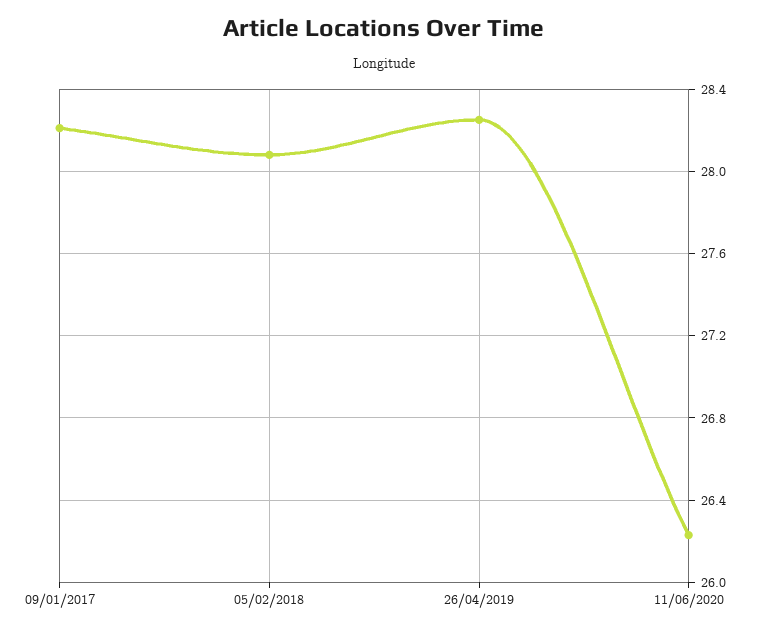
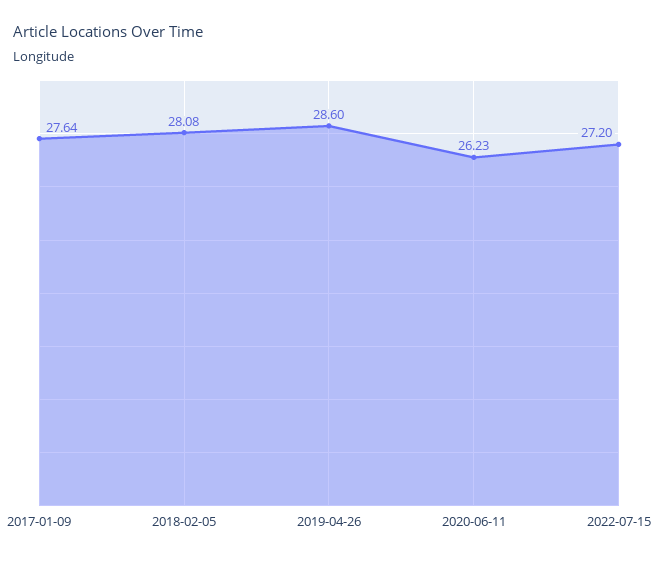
09/01/2017: 28.2 -> 27.64
26/04/2019: 28.25 -> 28.6
2022-07-15: none -> 27.2

